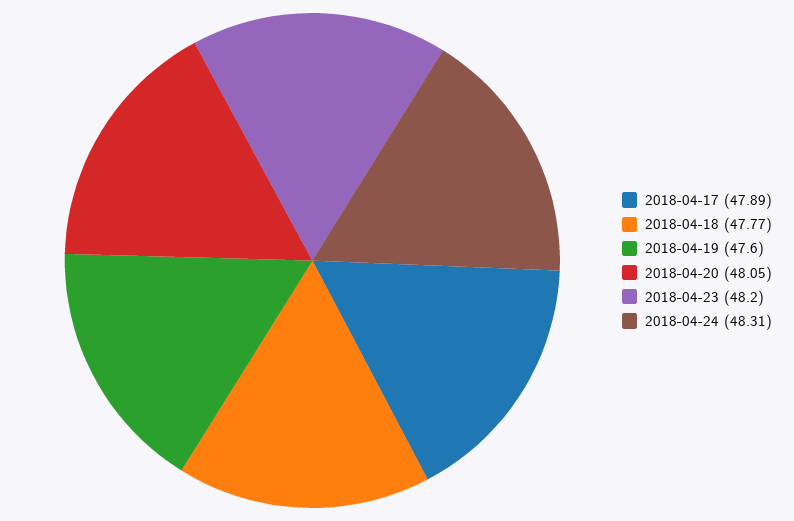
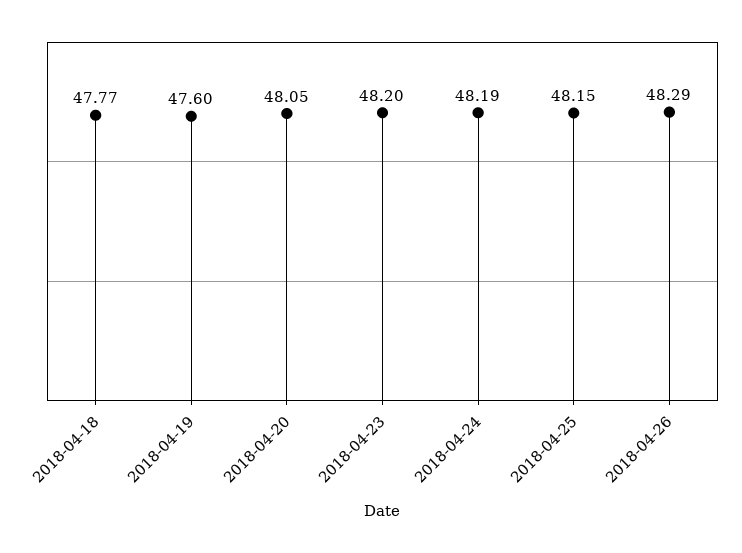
2018-04-17: 47.89 -> none
2018-04-24: 48.31 -> 48.19
2018-04-25: none -> 48.15
2018-04-26: none -> 48.29

